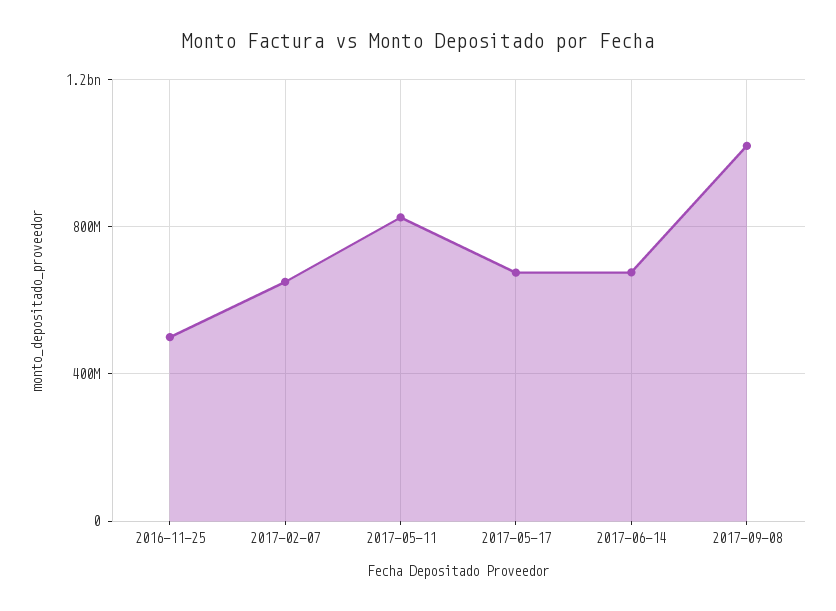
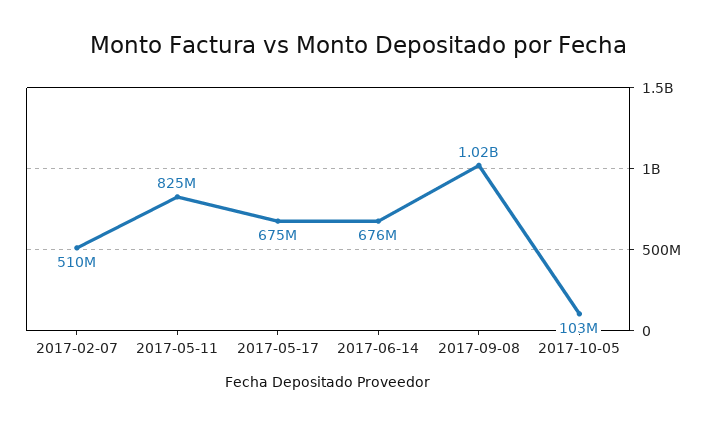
2016-11-25: 500000000 -> none
2017-02-07: 650000000 -> 510000000
2017-10-05: none -> 103000000

